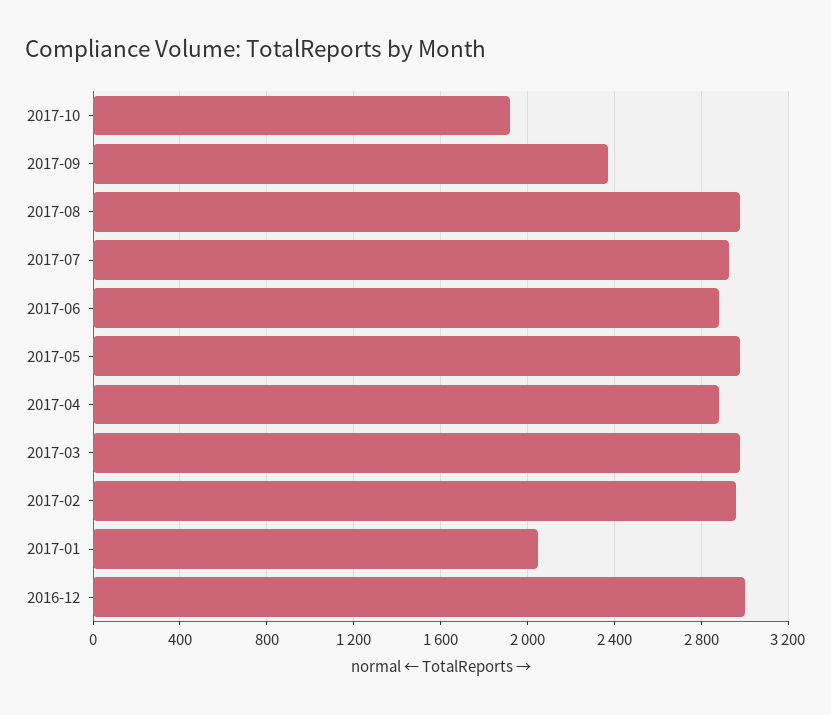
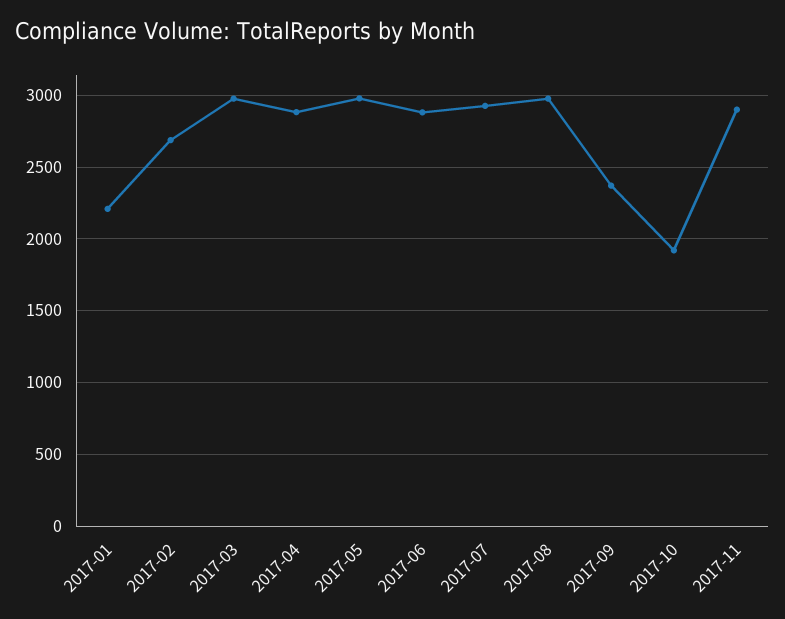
2017-02: 2950 -> 2700
2017-01: 2050 -> 2200
2016-12: 3000 -> none
2017-11: none -> 2900

